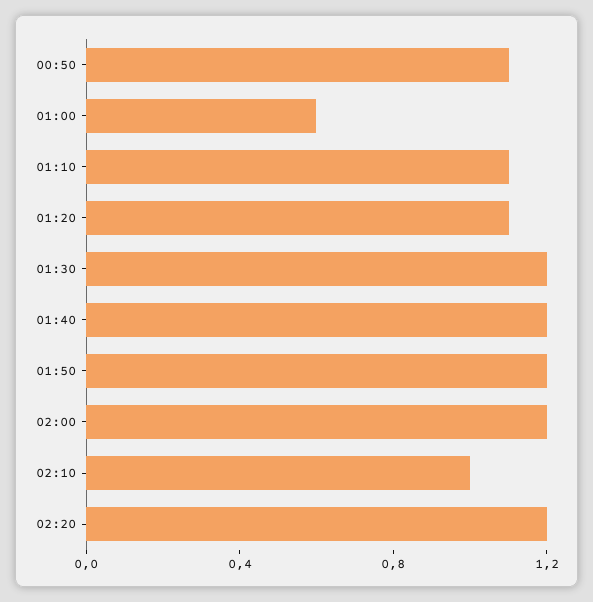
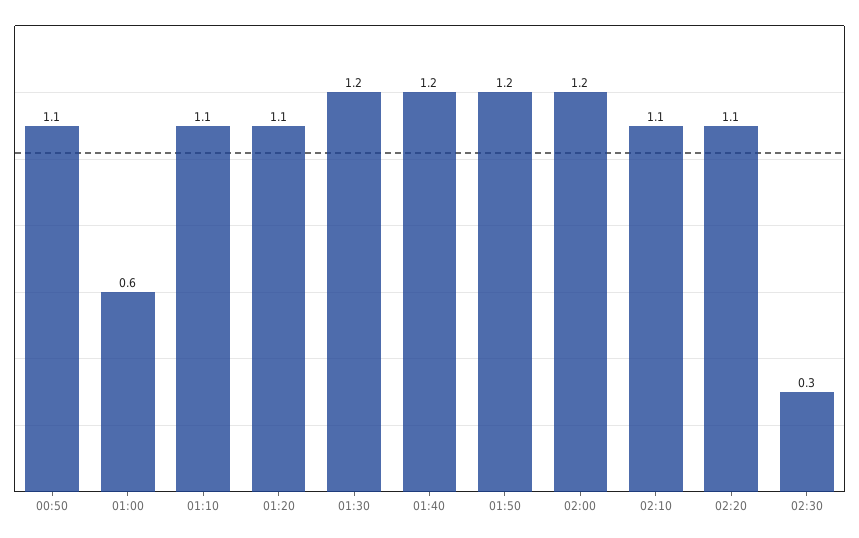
02:10: 1 -> 1.1
02:20: 1.2 -> 1.1
02:30: none -> 0.3

